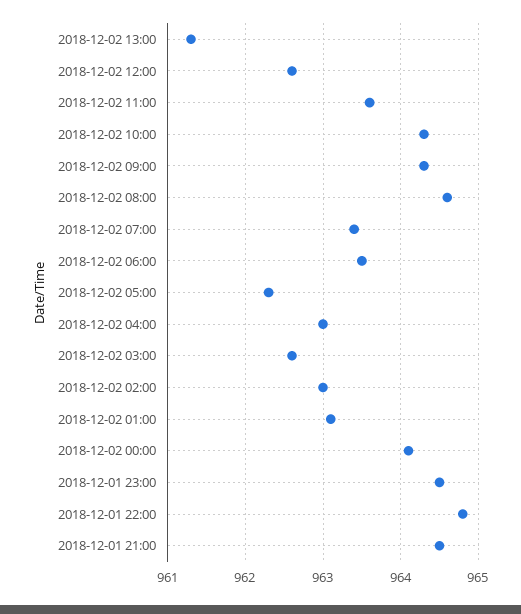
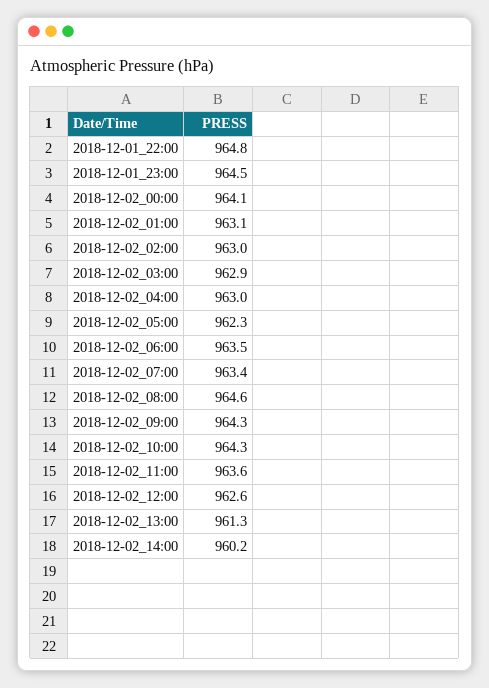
2018-12-02 03:00: 962.6 -> 962.9
2018-12-01 21:00: 964.5 -> none
2018-12-02_14:00: none -> 960.2

